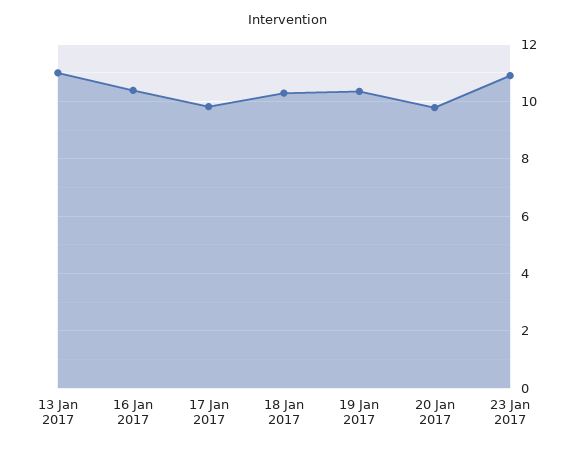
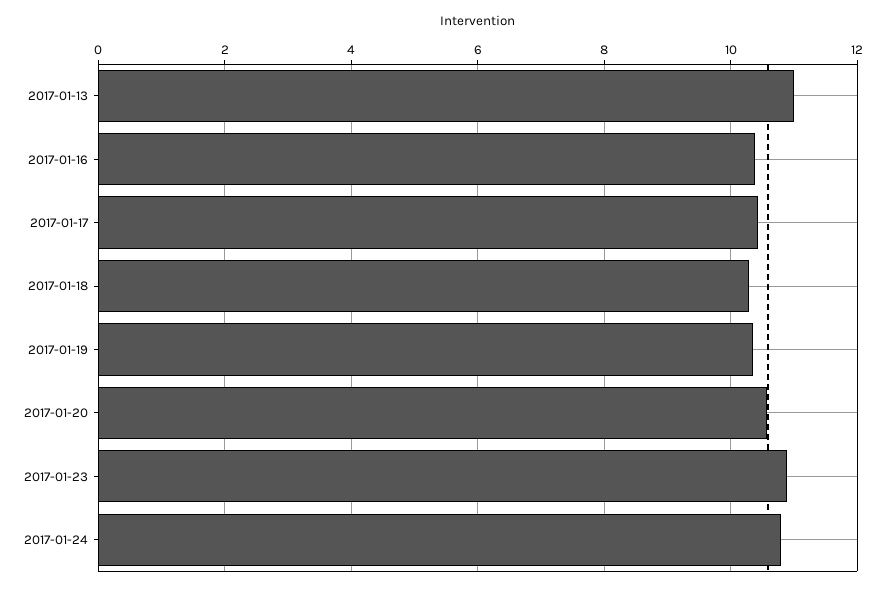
17 Jan 2017: 9.75 -> 10.4
20 Jan 2017: 9.75 -> 10.6
2017-01-24: none -> 10.8

